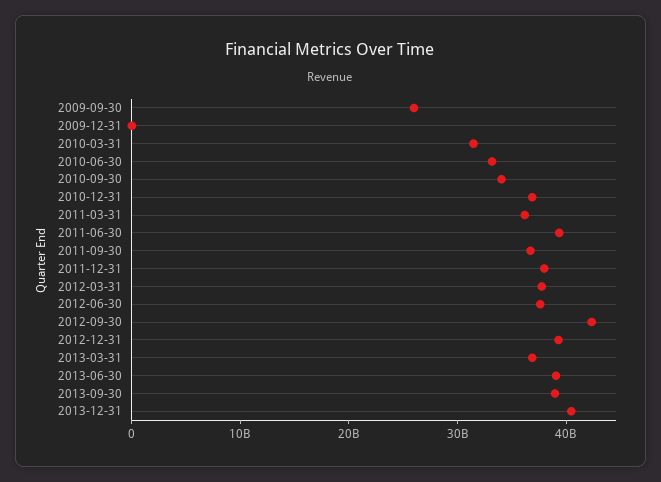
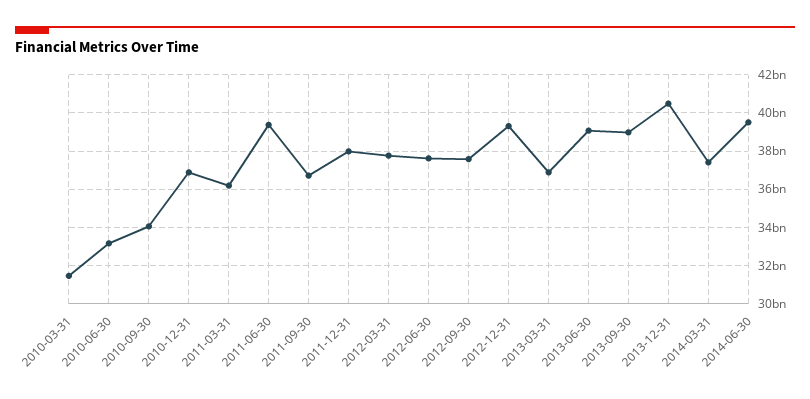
2009-09-30: 26000000000 -> none
2009-12-31: 0 -> none
2012-09-30: 42000000000 -> 37500000000
2014-03-31: none -> 37500000000
2014-06-30: none -> 39500000000

